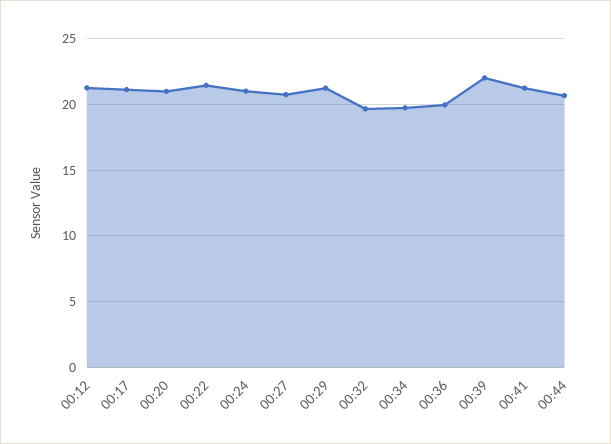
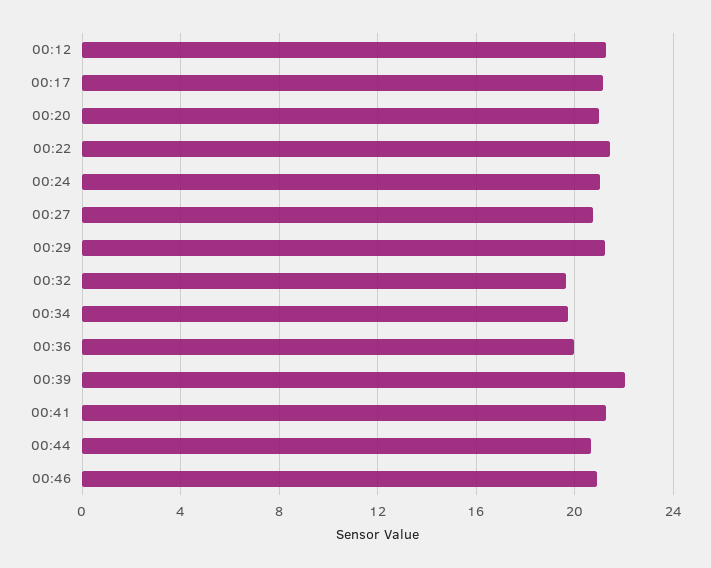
00:46: none -> 21

